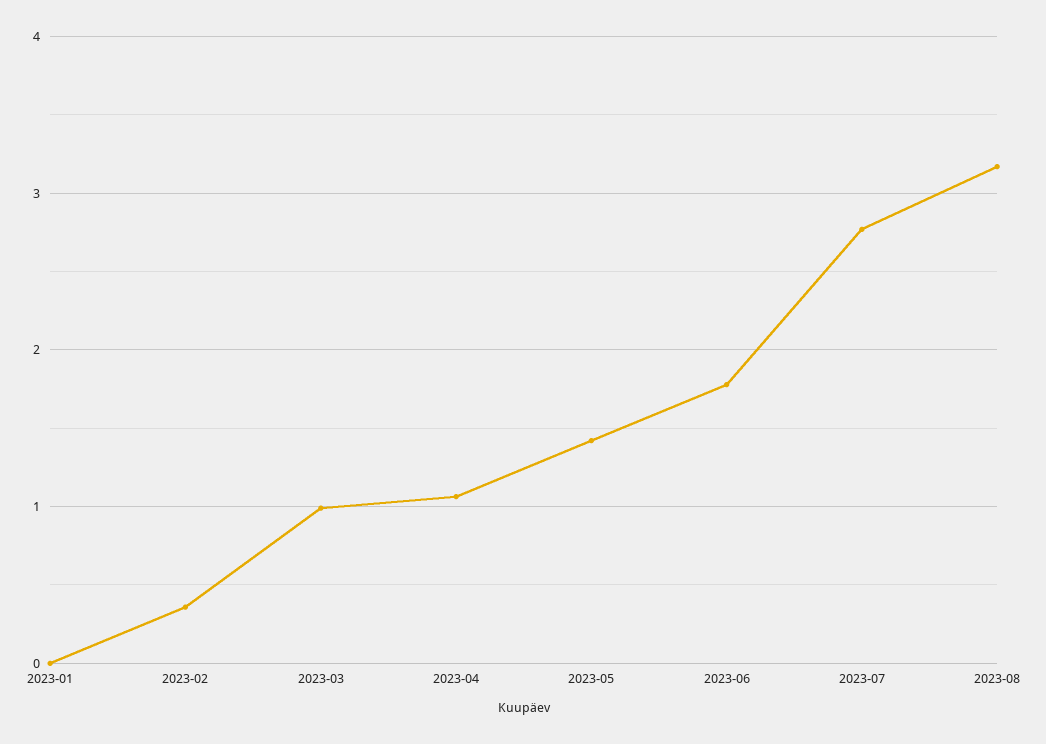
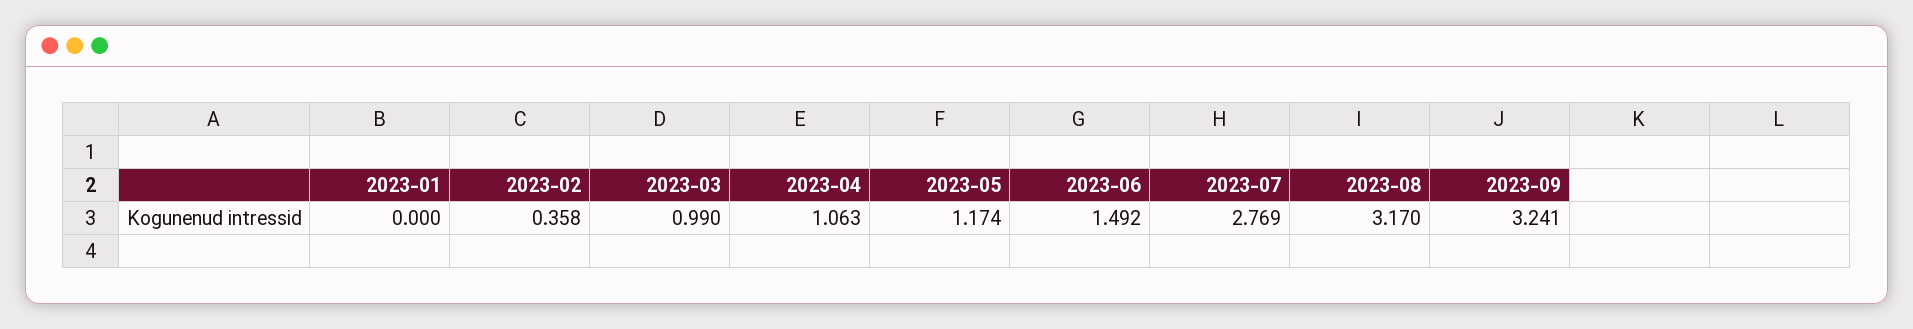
2023-05: 1.4 -> 1.174
2023-06: 1.8 -> 1.492
2023-09: none -> 3.241

